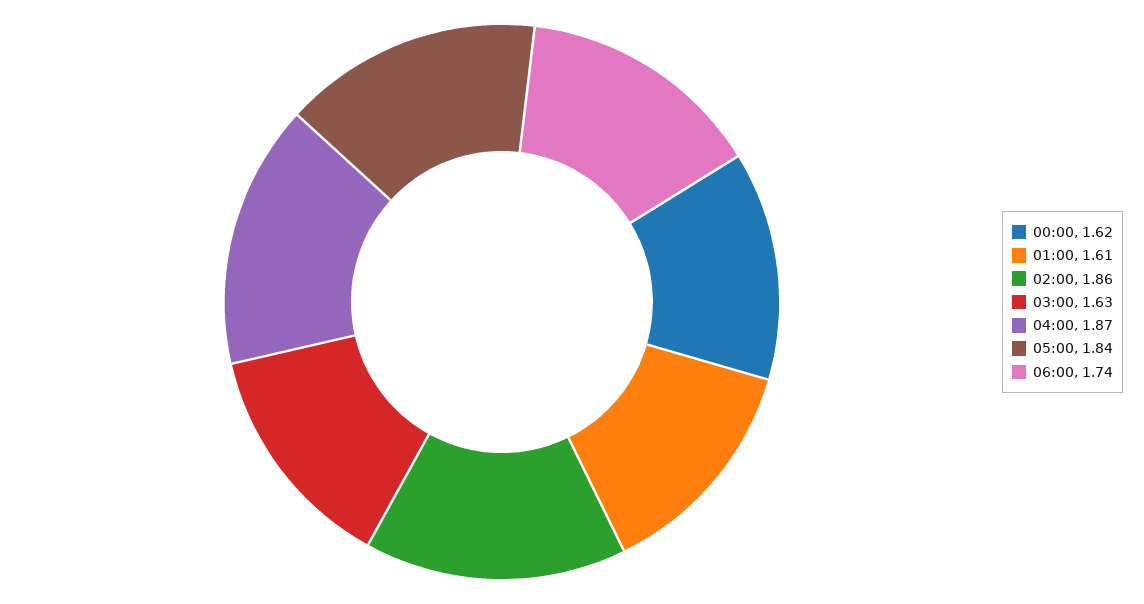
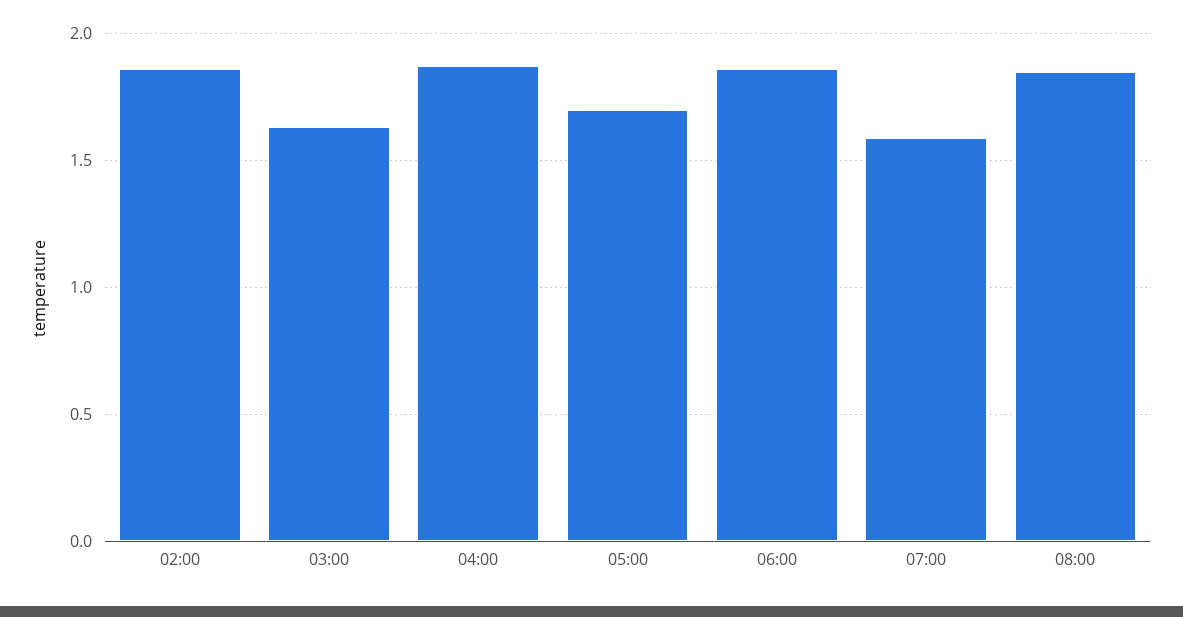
00:00: 1.62 -> none
01:00: 1.61 -> none
05:00: 1.84 -> 1.7
06:00: 1.74 -> 1.85
07:00: none -> 1.6
08:00: none -> 1.85

